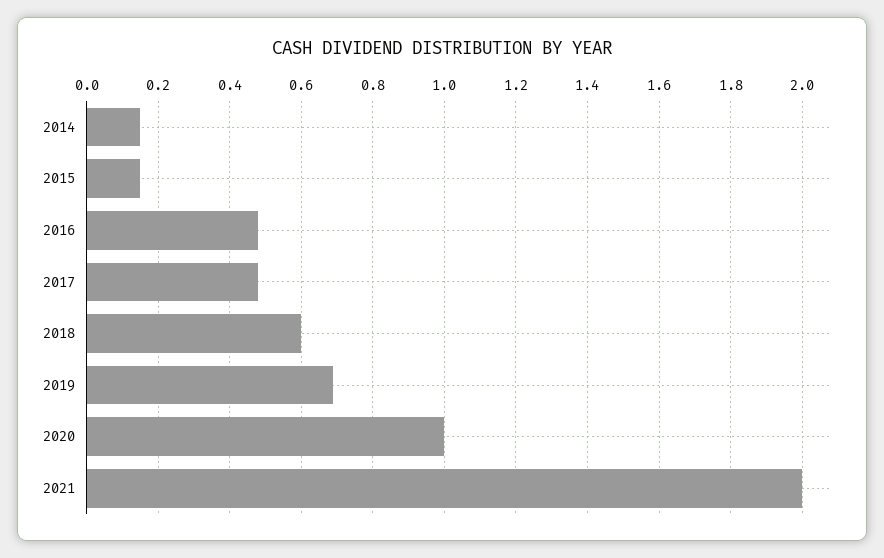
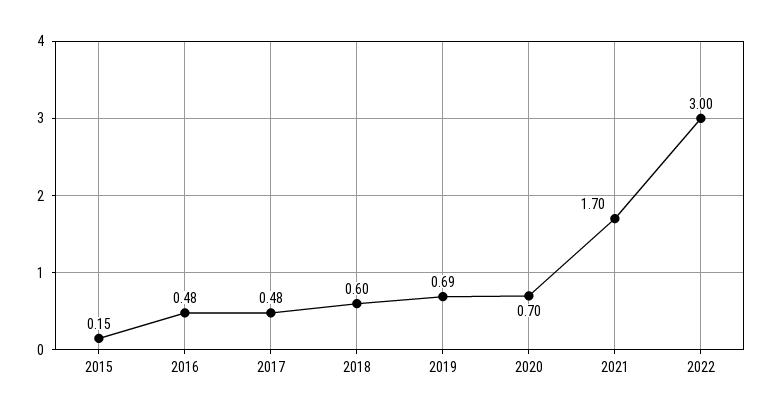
2014: 0.15 -> none
2020: 1 -> 0.7
2021: 2 -> 1.7
2022: none -> 3

